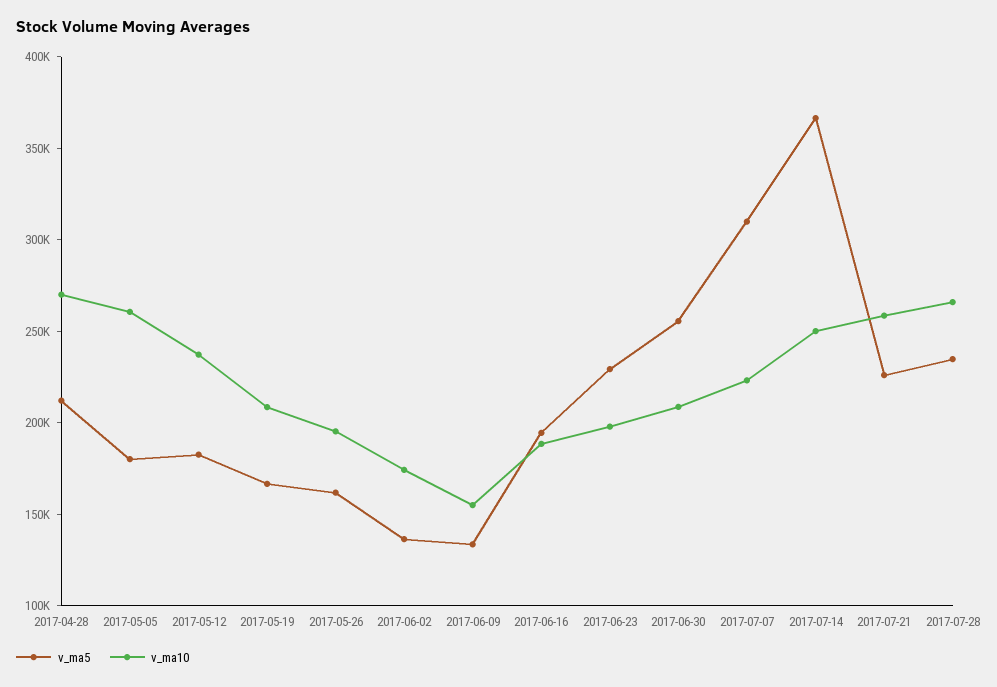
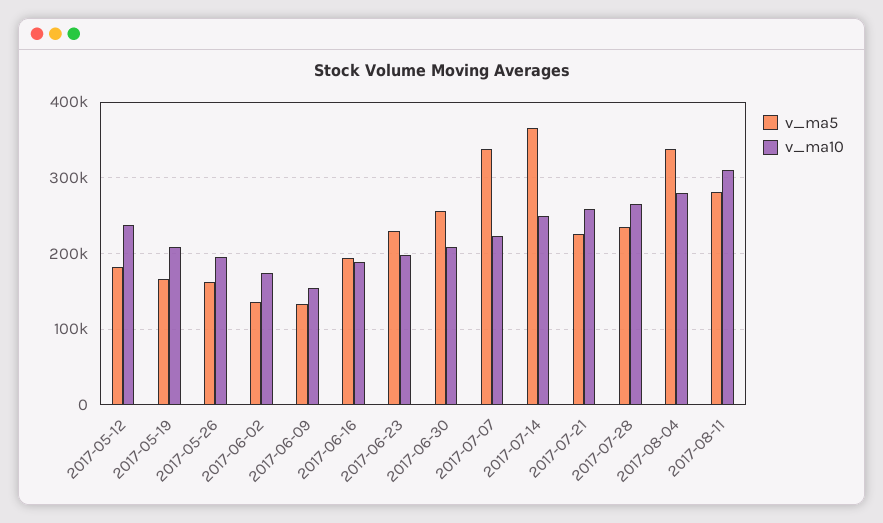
v_ma5, 2017-04-28: 210000 -> none
v_ma10, 2017-04-28: 270000 -> none
v_ma5, 2017-05-05: 180000 -> none
v_ma10, 2017-05-05: 260000 -> none
v_ma5, 2017-07-07: 310000 -> 340000
v_ma5, 2017-08-04: none -> 340000
v_ma10, 2017-08-04: none -> 280000
v_ma5, 2017-08-11: none -> 280000
v_ma10, 2017-08-11: none -> 310000

